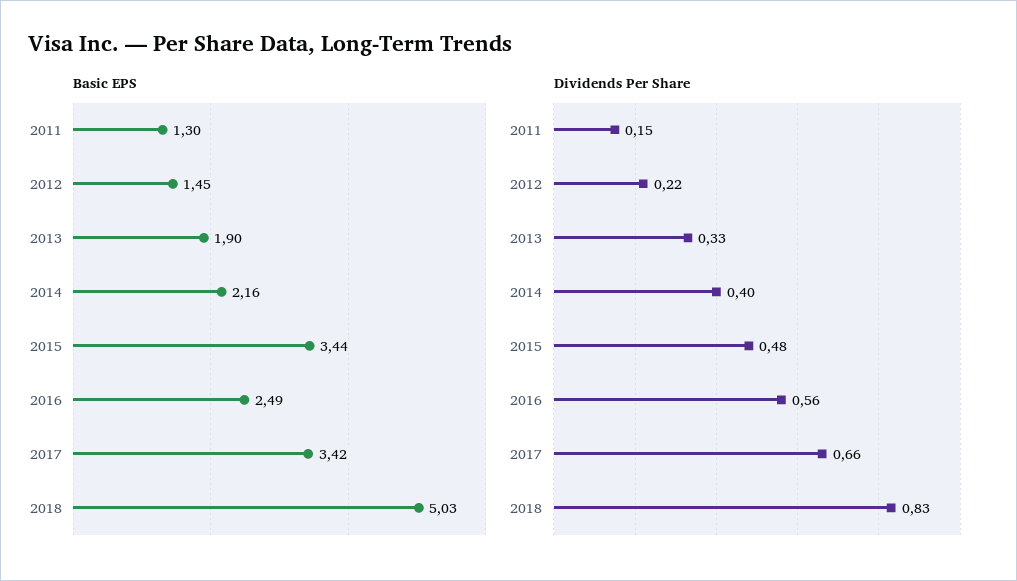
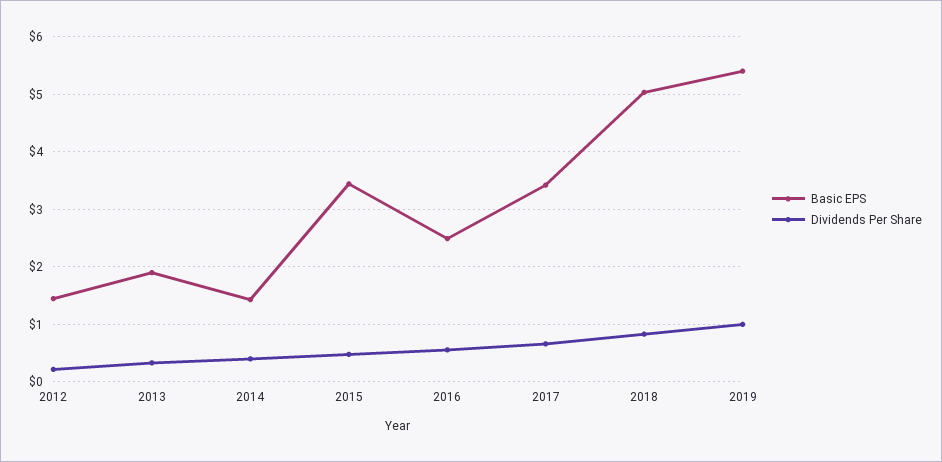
Basic EPS, 2011: 1.3 -> none
Basic EPS, 2014: 2.16 -> 1.4
Dividends Per Share, 2011: 0.15 -> none
Basic EPS, 2019: none -> 5.4
Dividends Per Share, 2019: none -> 1

